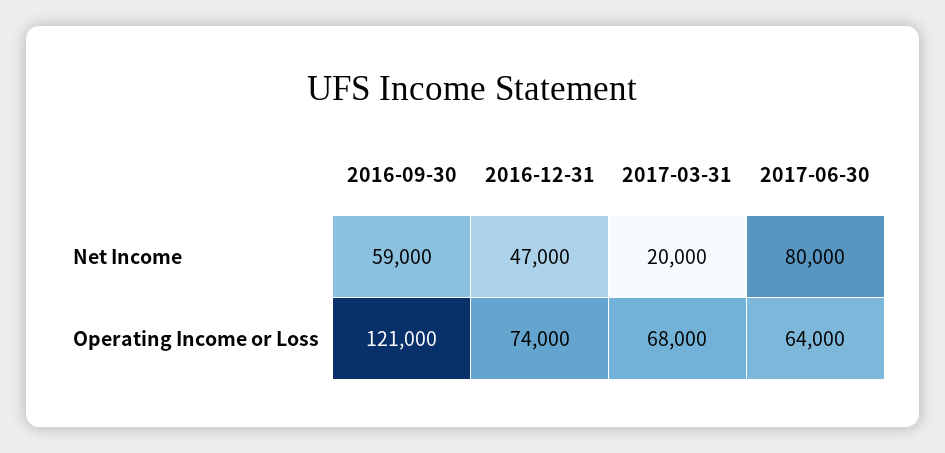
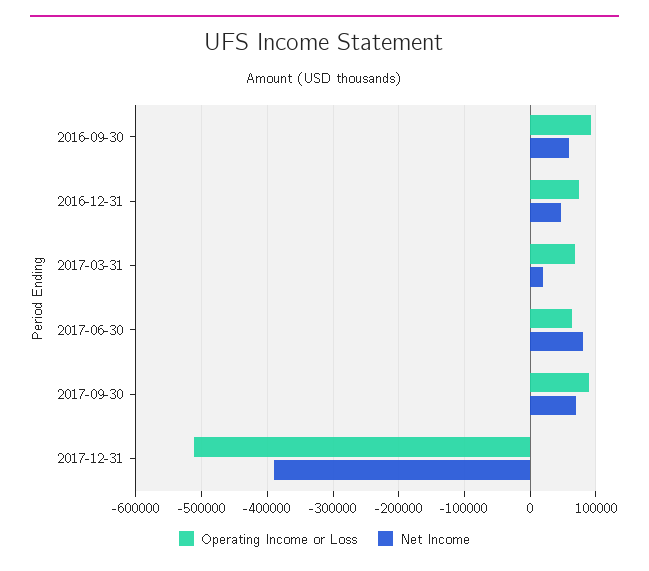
Operating Income or Loss, 2016-09-30: 121000 -> 90000
Operating Income or Loss, 2017-09-30: none -> 90000
Net Income, 2017-09-30: none -> 70000
Operating Income or Loss, 2017-12-31: none -> -510000
Net Income, 2017-12-31: none -> -390000

